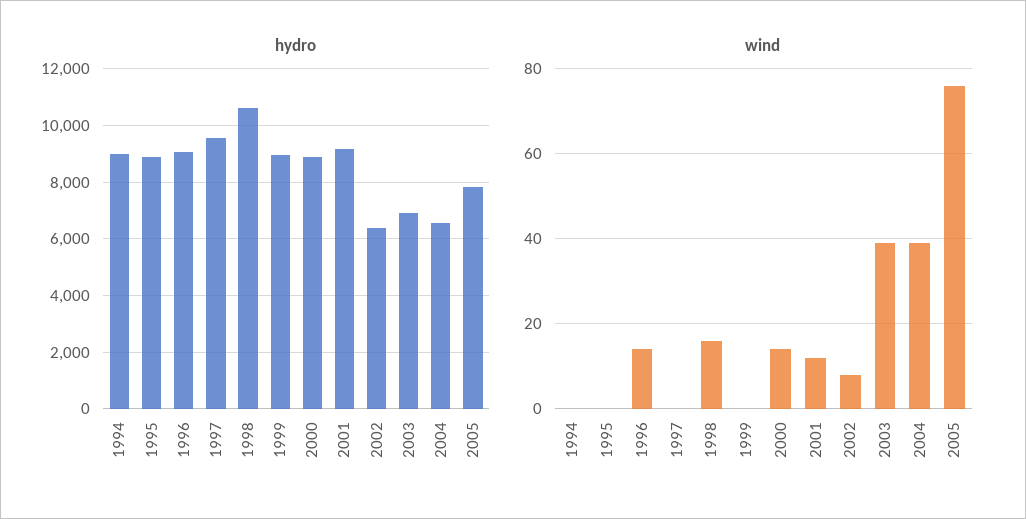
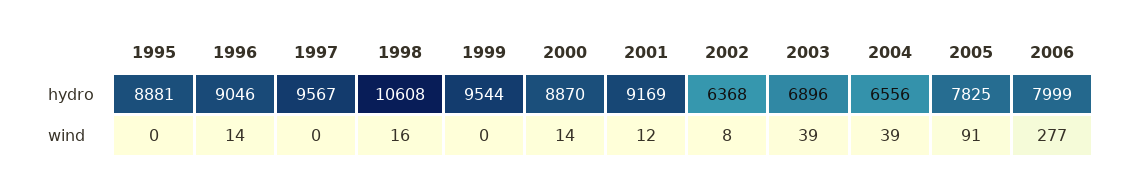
hydro, 1994: 9000 -> none
hydro, 1999: 9000 -> 9544
wind, 1994: 0 -> none
wind, 2005: 75 -> 91
hydro, 2006: none -> 7999
wind, 2006: none -> 277

